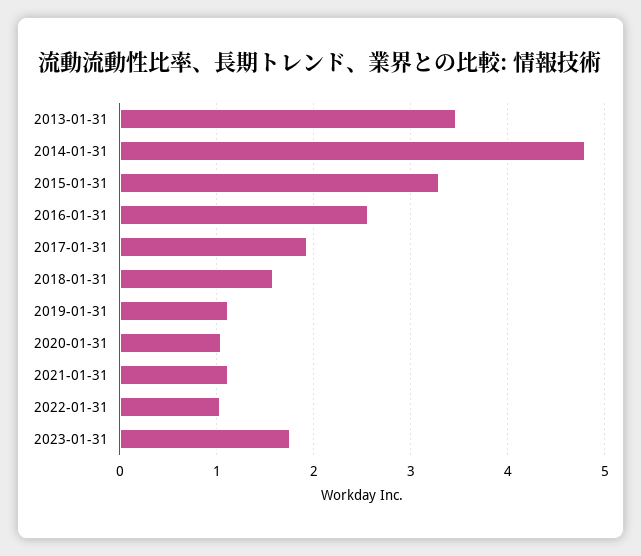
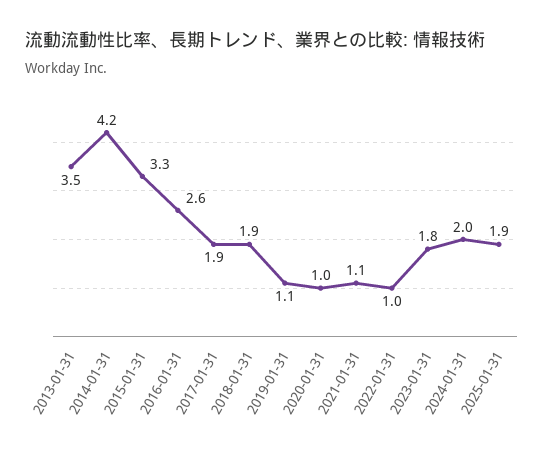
2014-01-31: 4.8 -> 4.2
2018-01-31: 1.6 -> 1.9
2024-01-31: none -> 2
2025-01-31: none -> 1.9

